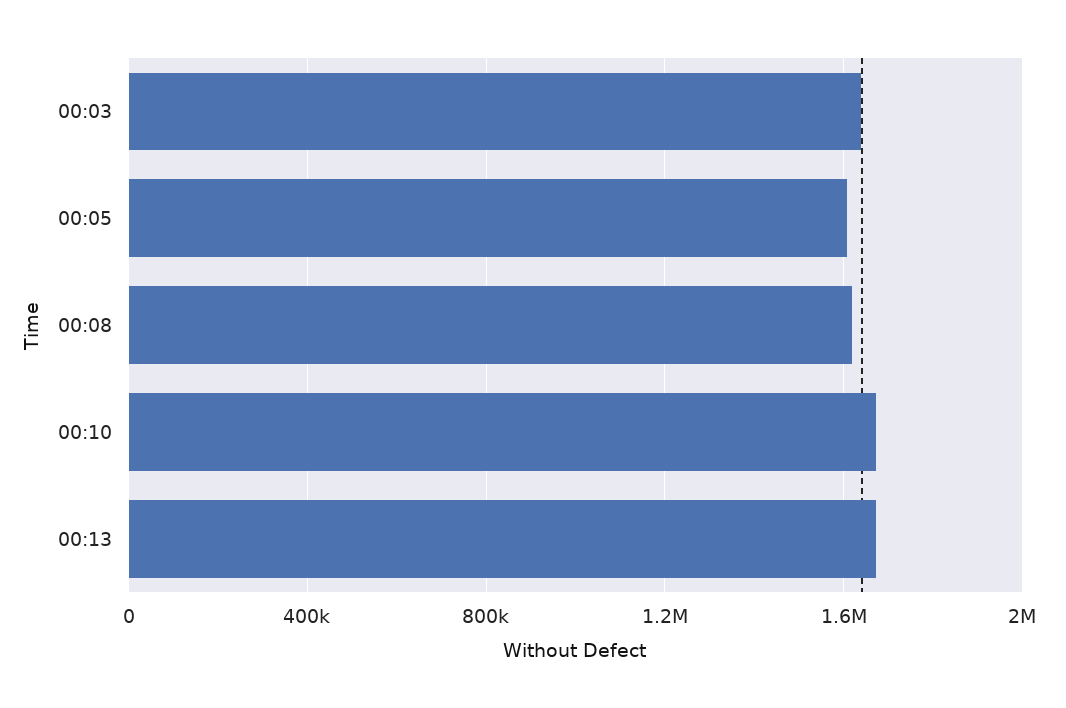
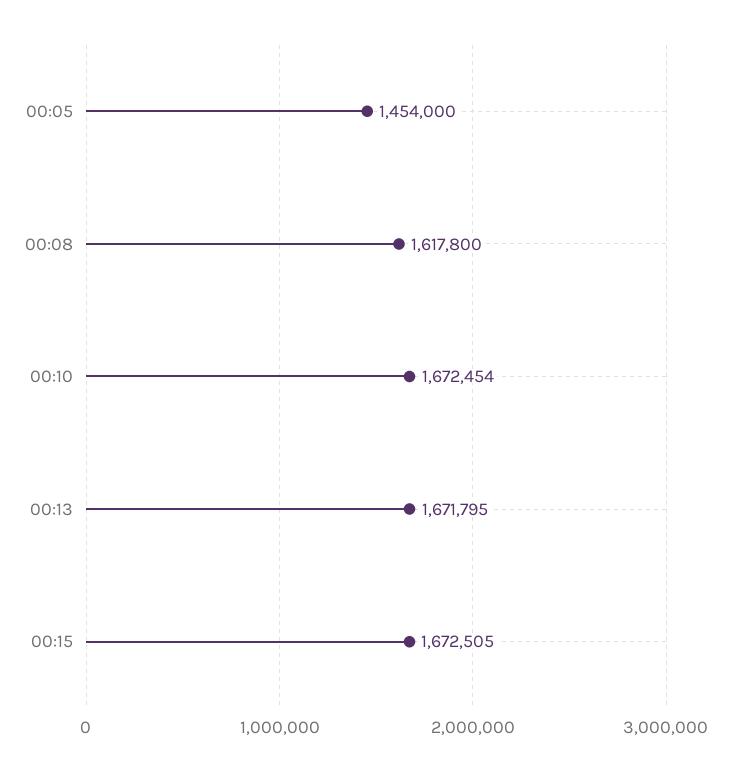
00:03: 1650000 -> none
00:05: 1600000 -> 1454000
00:15: none -> 1672505

